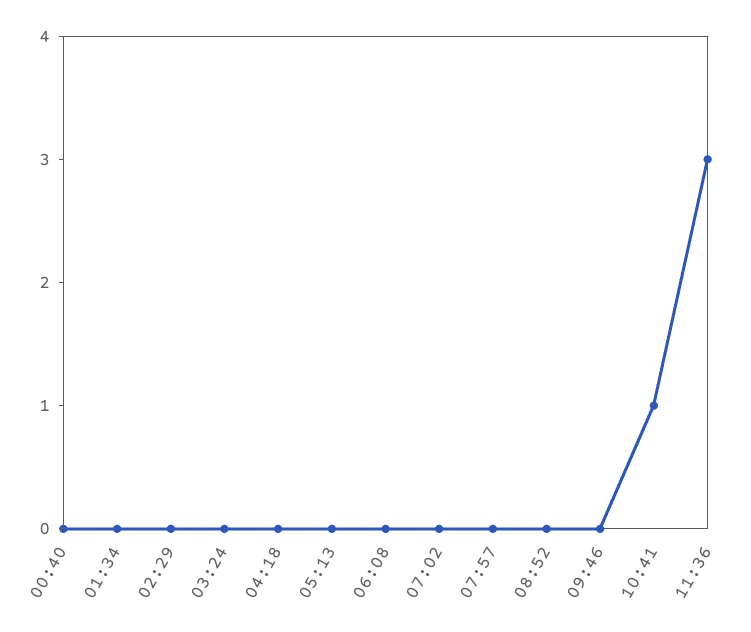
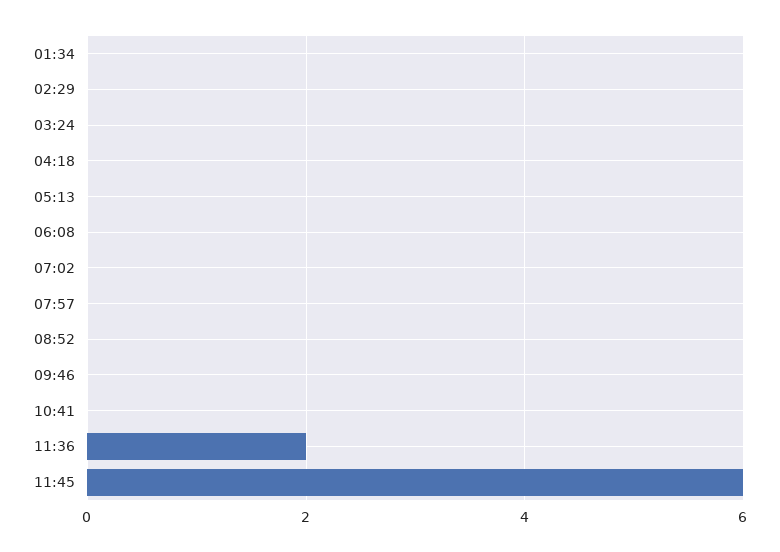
00:40: 0 -> none
10:41: 1 -> 0
11:36: 3 -> 2
11:45: none -> 6

